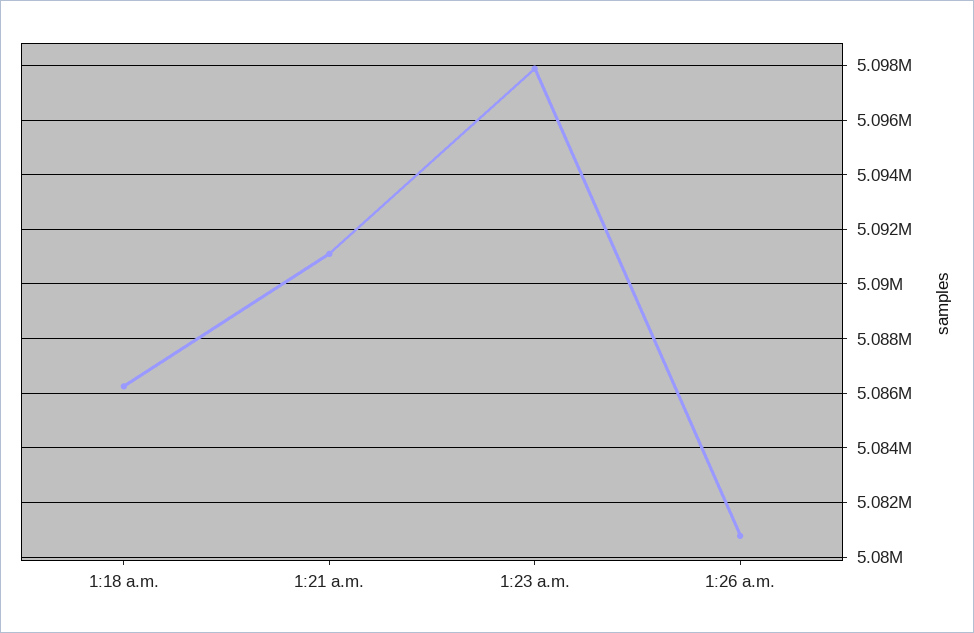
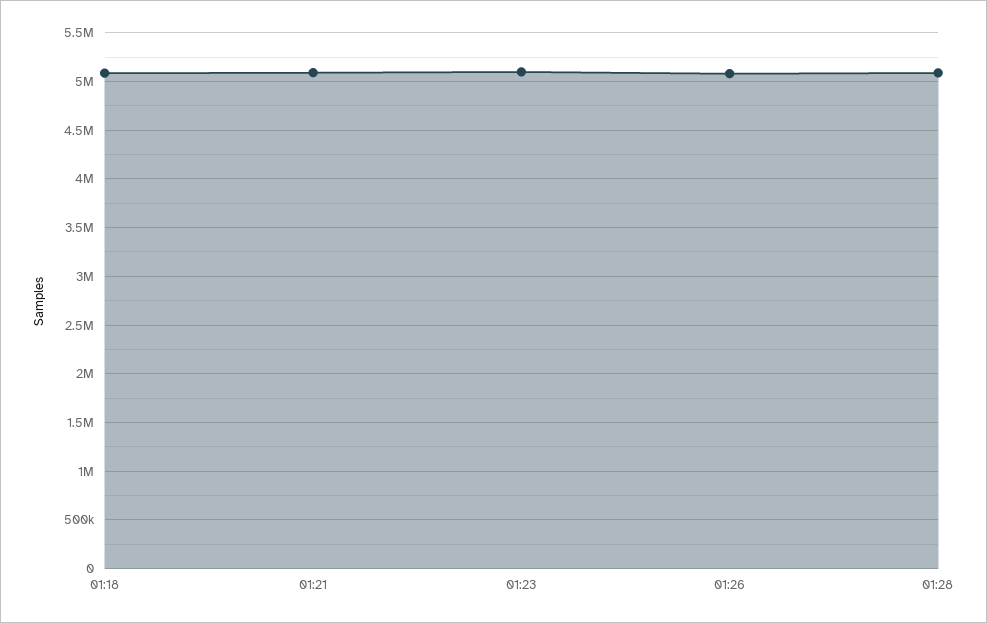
01:28: none -> 5100000

